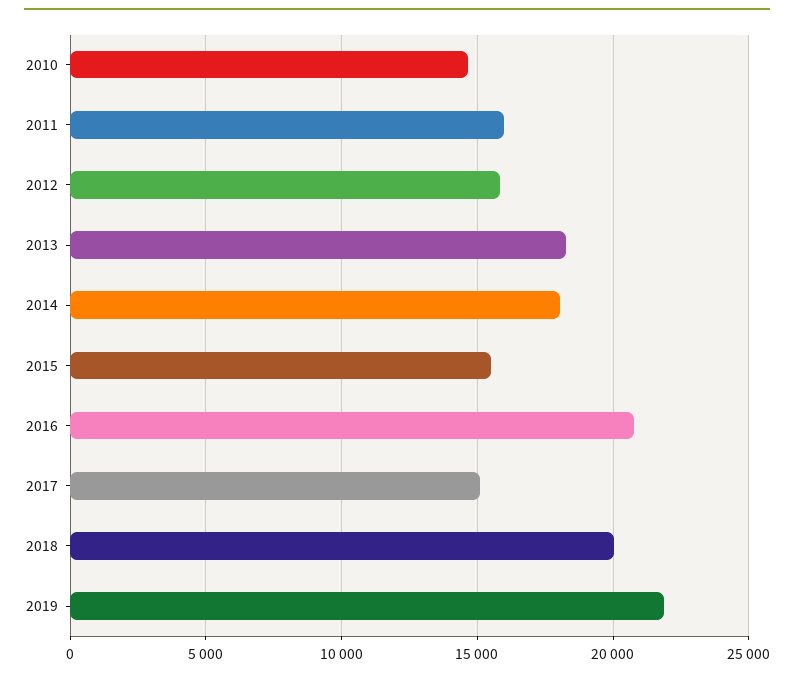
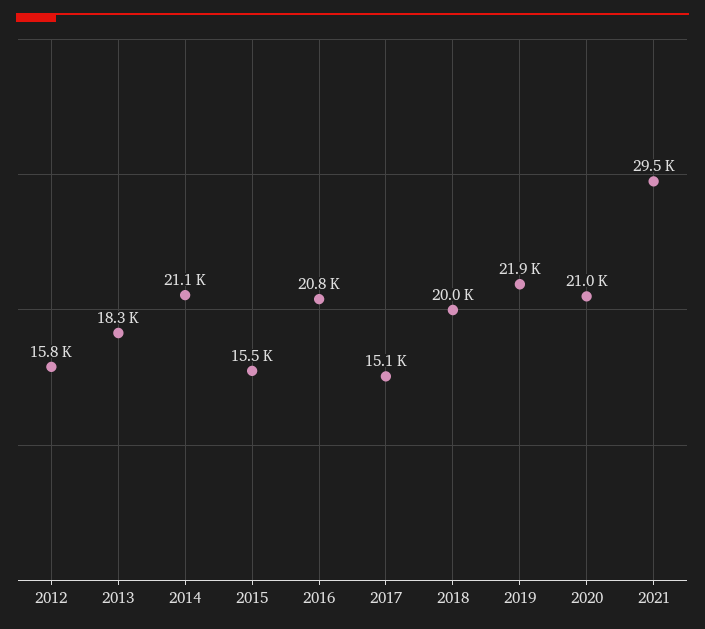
2010: 14500 -> none
2011: 16000 -> none
2014: 18000 -> 21100
2020: none -> 21000
2021: none -> 29500

